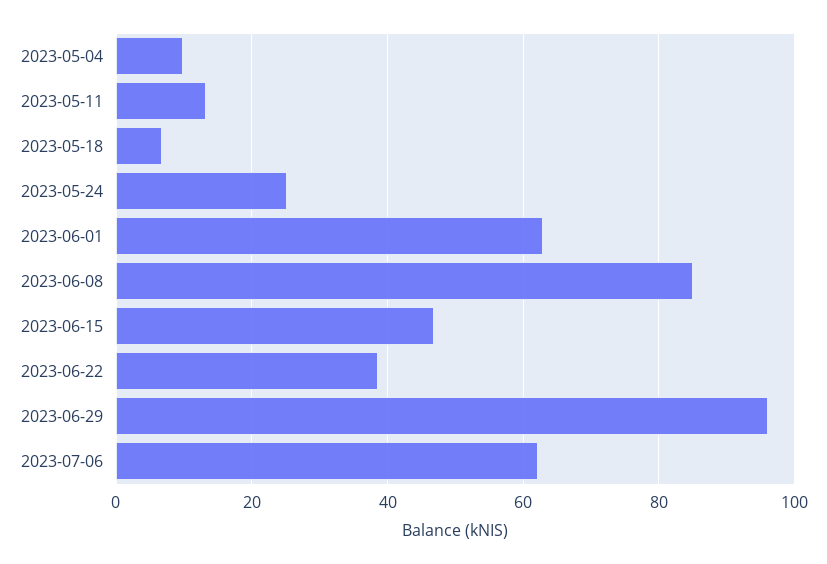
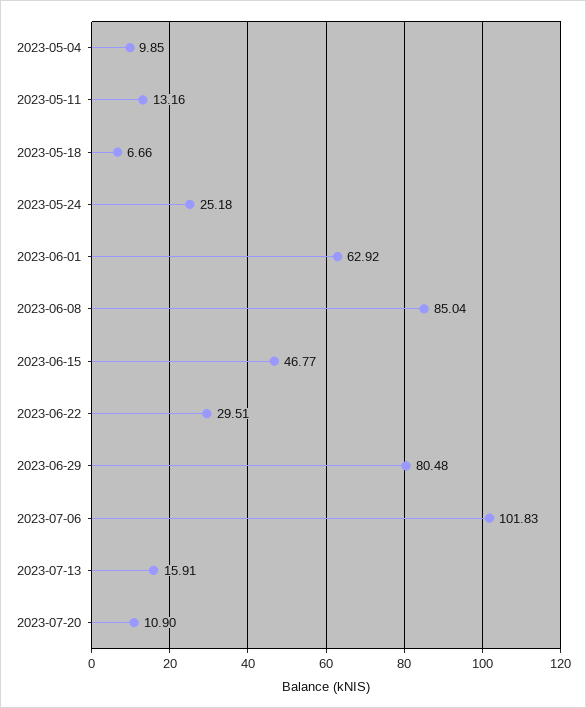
2023-06-22: 38 -> 29.51
2023-06-29: 96 -> 80.48
2023-07-06: 62 -> 101.83
2023-07-13: none -> 15.91
2023-07-20: none -> 10.9

